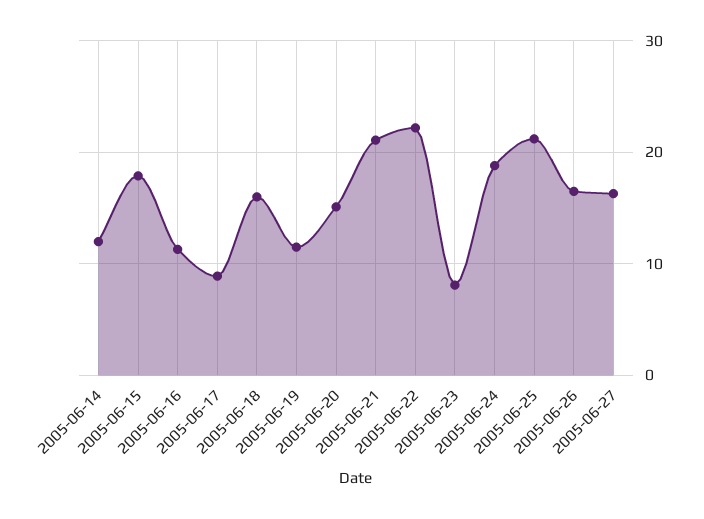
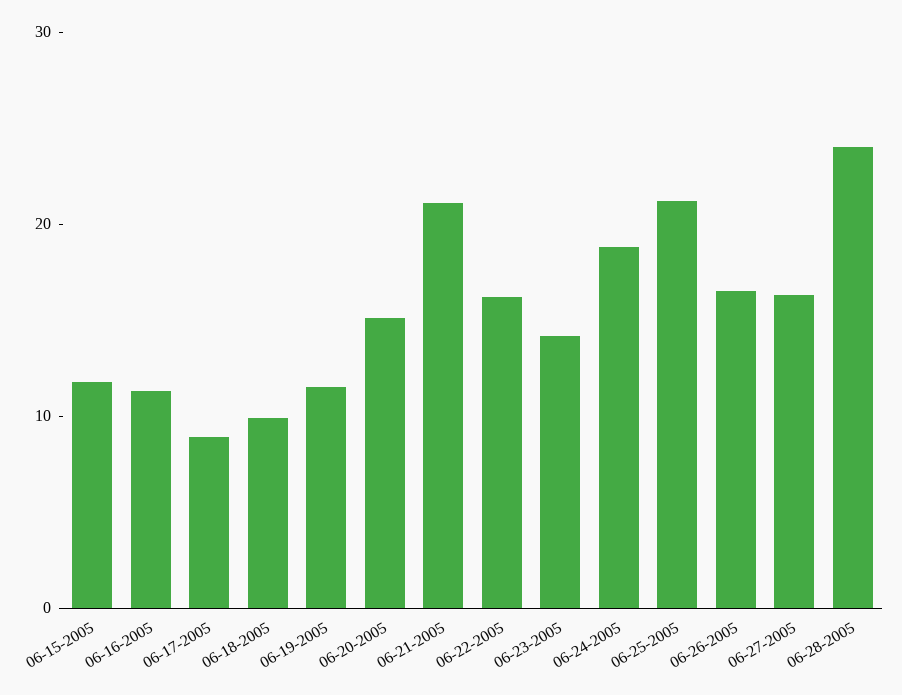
2005-06-14: 12 -> none
2005-06-15: 18 -> 12
2005-06-18: 16 -> 10
2005-06-22: 22 -> 16
2005-06-23: 8 -> 14
06-28-2005: none -> 24

